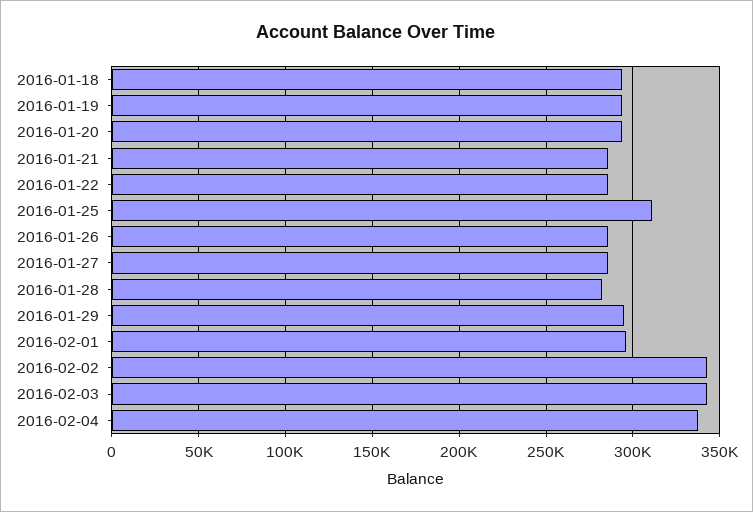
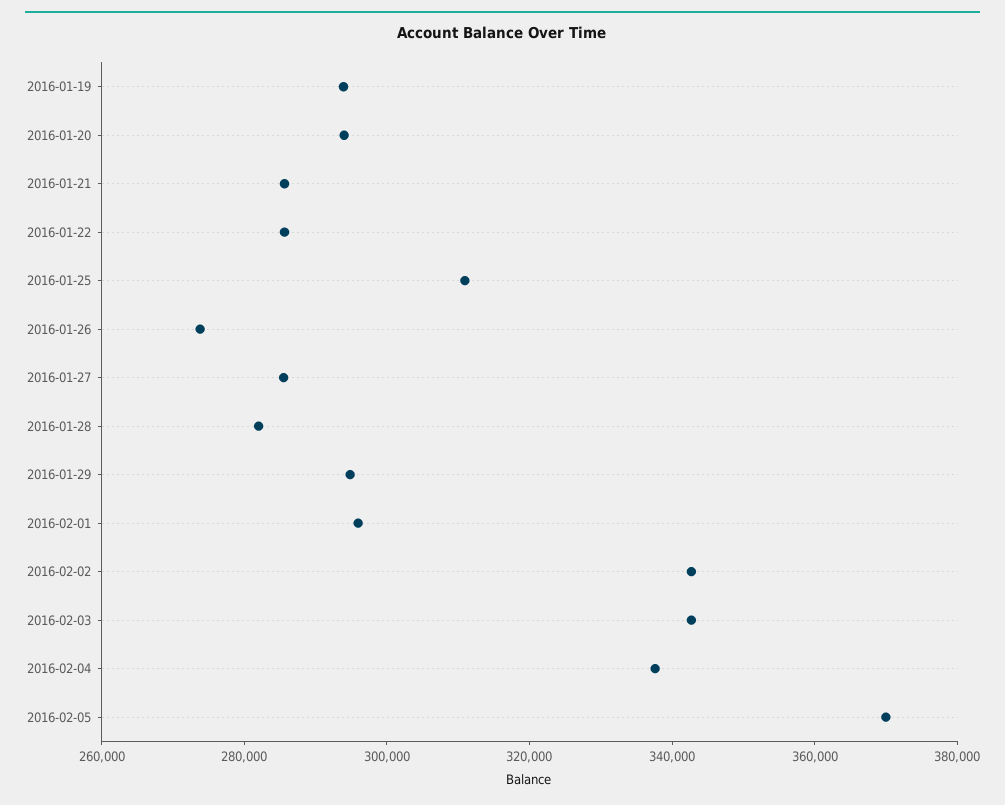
2016-01-18: 295000 -> none
2016-01-26: 285000 -> 275000
2016-02-05: none -> 370000

